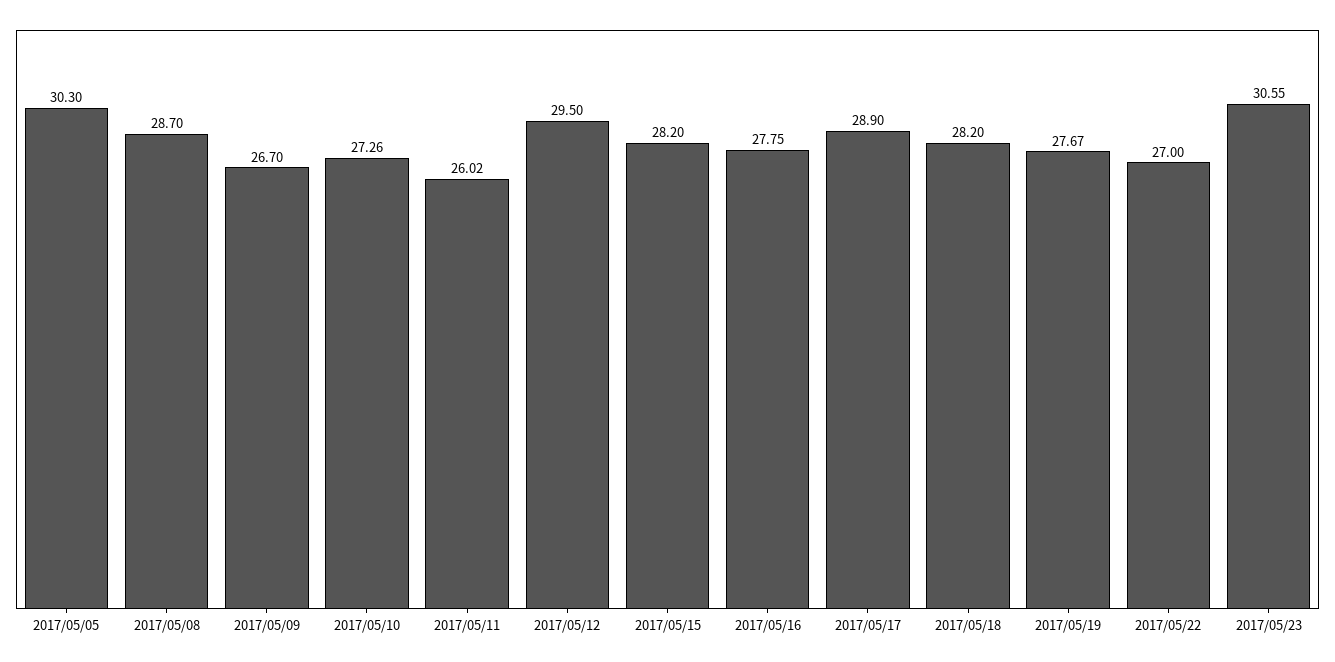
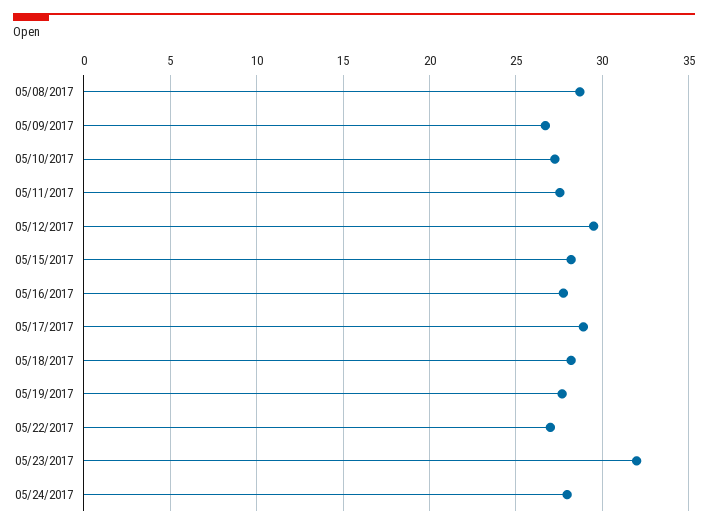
2017/05/05: 30.3 -> none
2017/05/11: 26.02 -> 27.5
2017/05/23: 30.55 -> 32
05/24/2017: none -> 28

